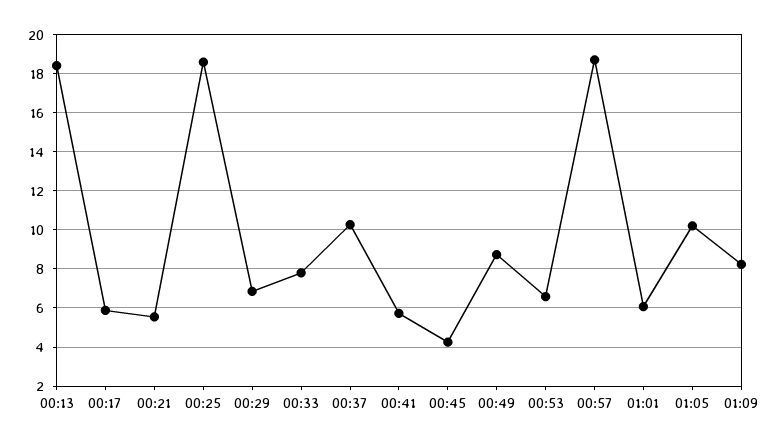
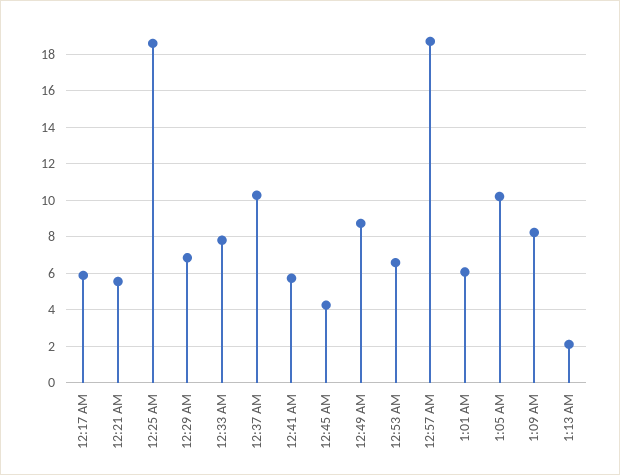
00:13: 18.5 -> none
1:13 AM: none -> 2

